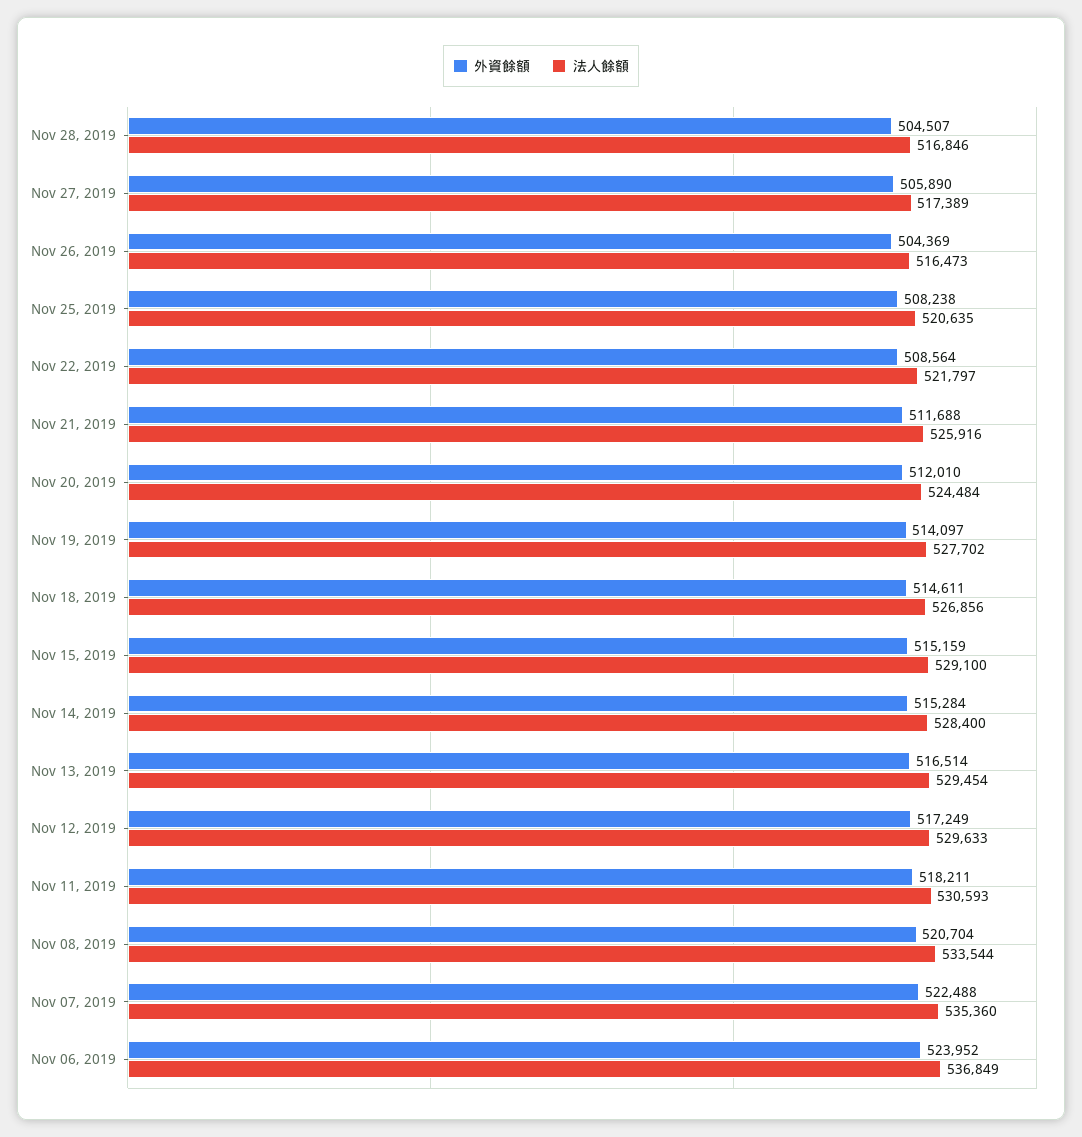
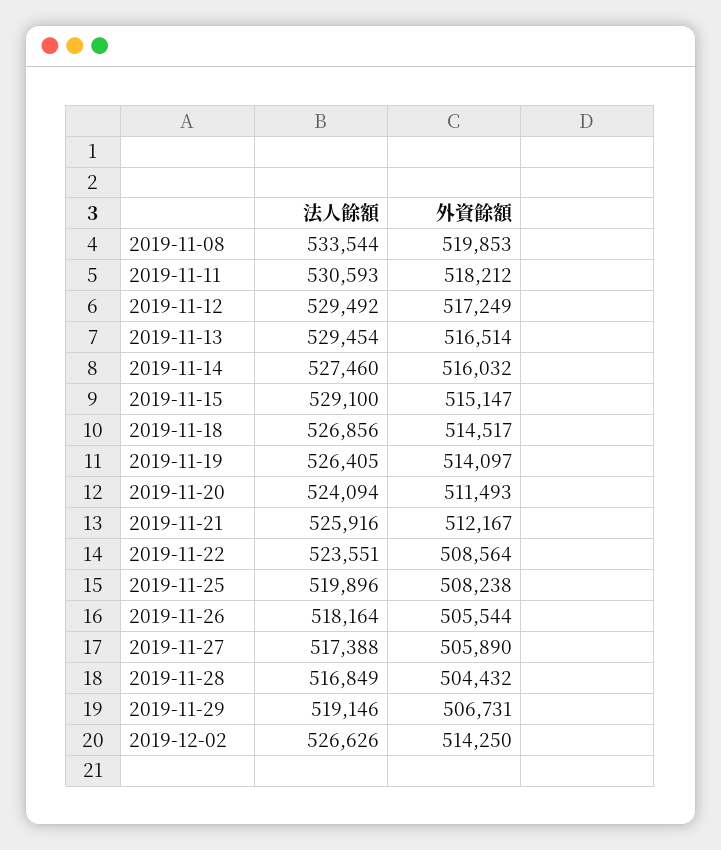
外資餘額, Nov 28, 2019: 504507 -> 504432
法人餘額, Nov 28, 2019: 516846 -> 516849
法人餘額, Nov 27, 2019: 517389 -> 517388
外資餘額, Nov 26, 2019: 504369 -> 505544
法人餘額, Nov 26, 2019: 516473 -> 518164
法人餘額, Nov 25, 2019: 520635 -> 519896
法人餘額, Nov 22, 2019: 521797 -> 523551
外資餘額, Nov 21, 2019: 511688 -> 512167
外資餘額, Nov 20, 2019: 512010 -> 511493
法人餘額, Nov 20, 2019: 524484 -> 524094
法人餘額, Nov 19, 2019: 527702 -> 526405
外資餘額, Nov 18, 2019: 514611 -> 514517
外資餘額, Nov 15, 2019: 515159 -> 515147
外資餘額, Nov 14, 2019: 515284 -> 516032
法人餘額, Nov 14, 2019: 528400 -> 527460
法人餘額, Nov 12, 2019: 529633 -> 529492
外資餘額, Nov 11, 2019: 518211 -> 518212
外資餘額, Nov 08, 2019: 520704 -> 519853
外資餘額, Nov 07, 2019: 522488 -> none
法人餘額, Nov 07, 2019: 535360 -> none
外資餘額, Nov 06, 2019: 523952 -> none
法人餘額, Nov 06, 2019: 536849 -> none
法人餘額, 2019-11-29: none -> 519146
外資餘額, 2019-11-29: none -> 506731
法人餘額, 2019-12-02: none -> 526626
外資餘額, 2019-12-02: none -> 514250

